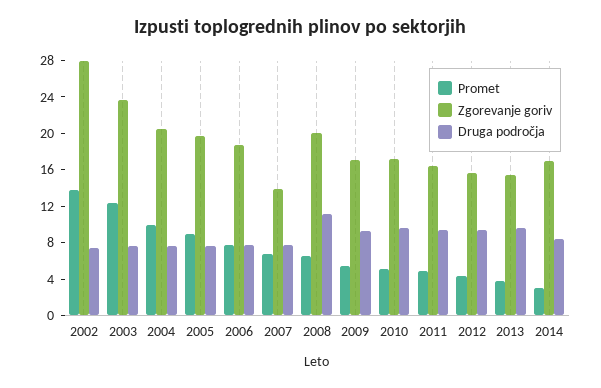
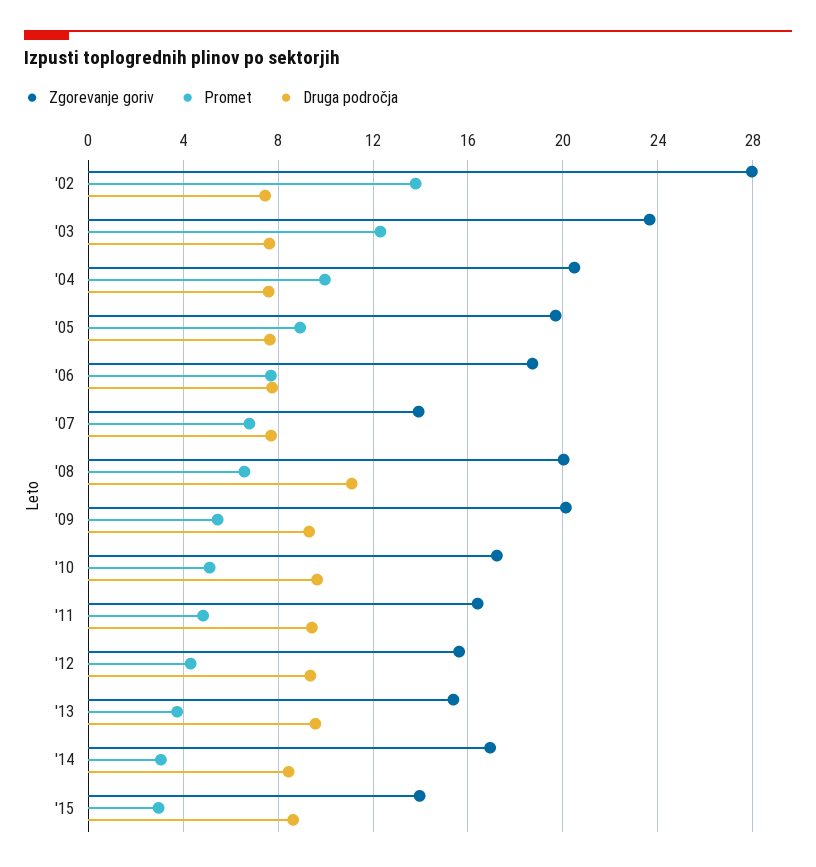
Zgorevanje goriv, 2009: 17 -> 20
Zgorevanje goriv, '15: none -> 14
Promet, '15: none -> 3
Druga področja, '15: none -> 8.5

